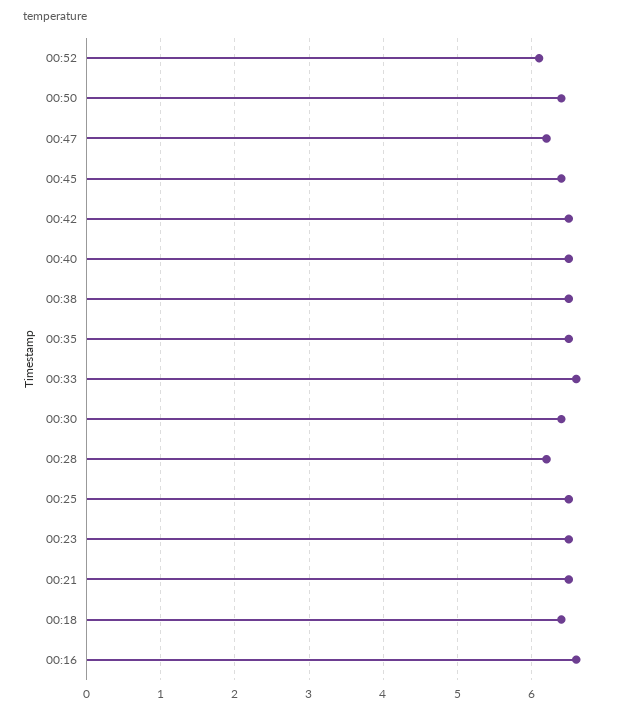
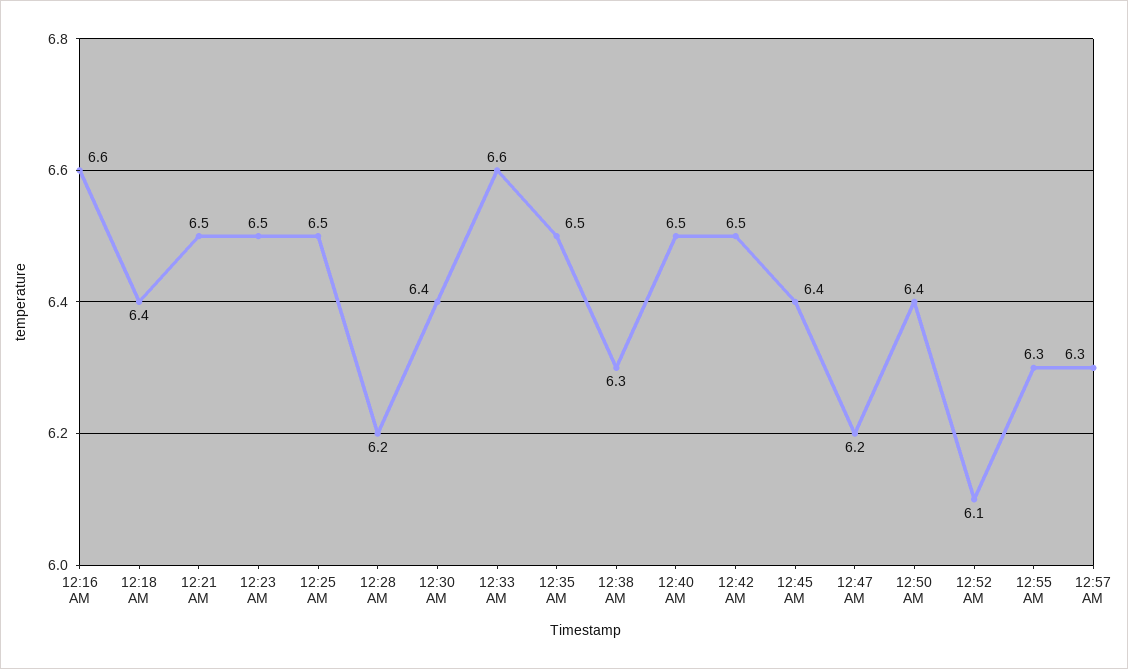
00:38: 6.5 -> 6.3
12:55 AM: none -> 6.3
12:57 AM: none -> 6.3

